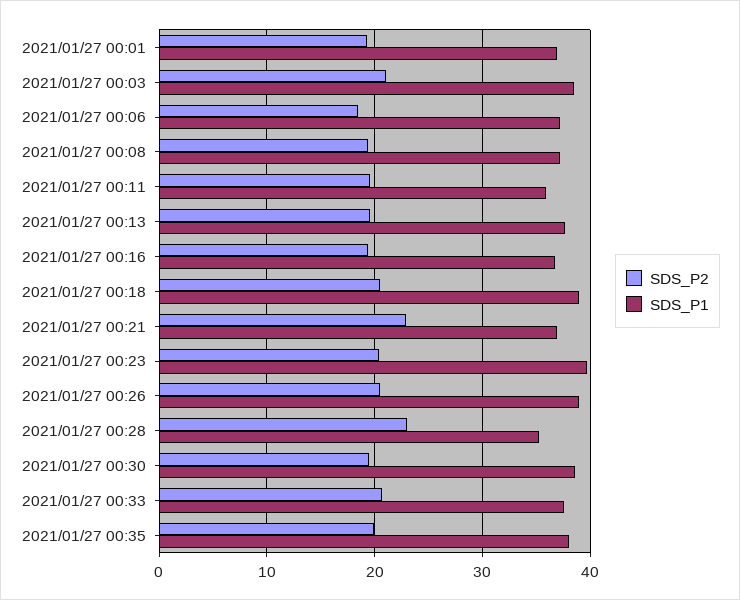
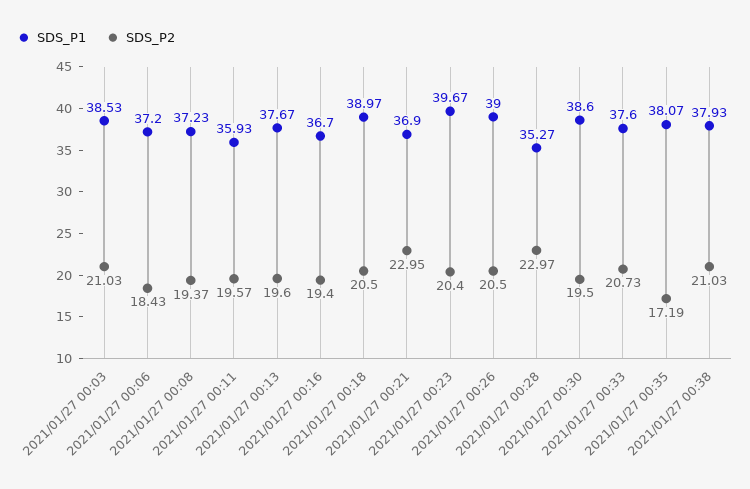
SDS_P2, 2021/01/27 00:01: 19 -> none
SDS_P1, 2021/01/27 00:01: 37 -> none
SDS_P2, 2021/01/27 00:35: 20 -> 17.19
SDS_P1, 2021/01/27 00:38: none -> 37.93
SDS_P2, 2021/01/27 00:38: none -> 21.03

